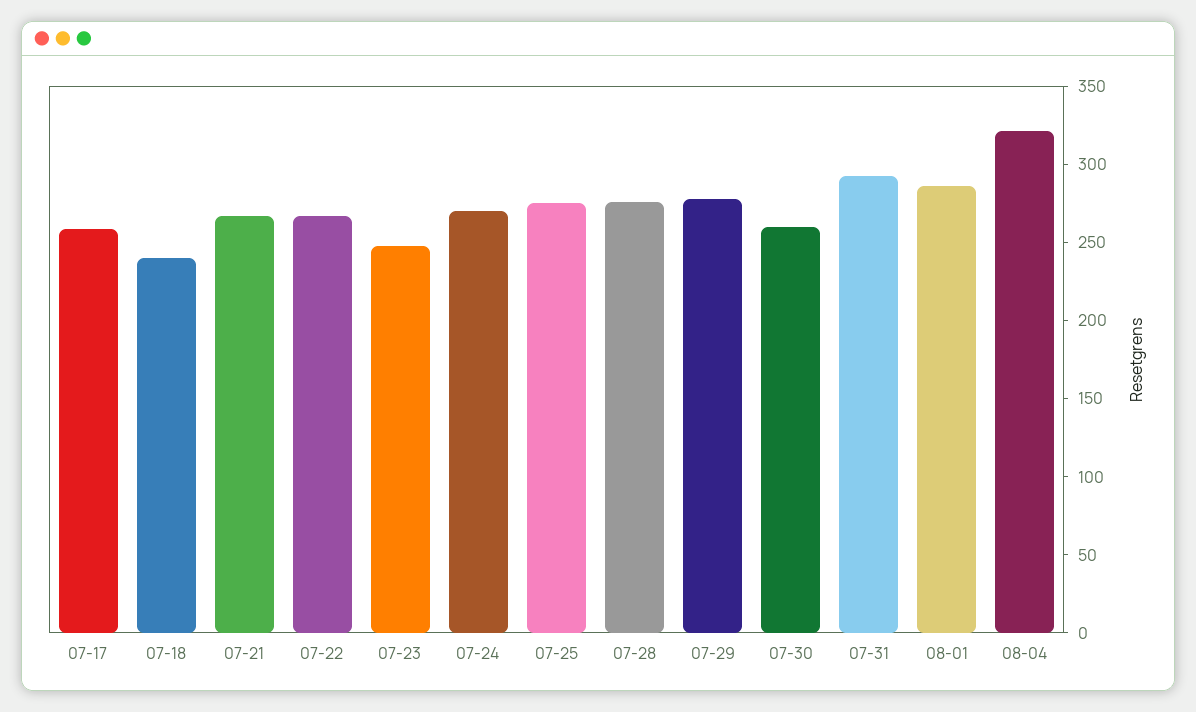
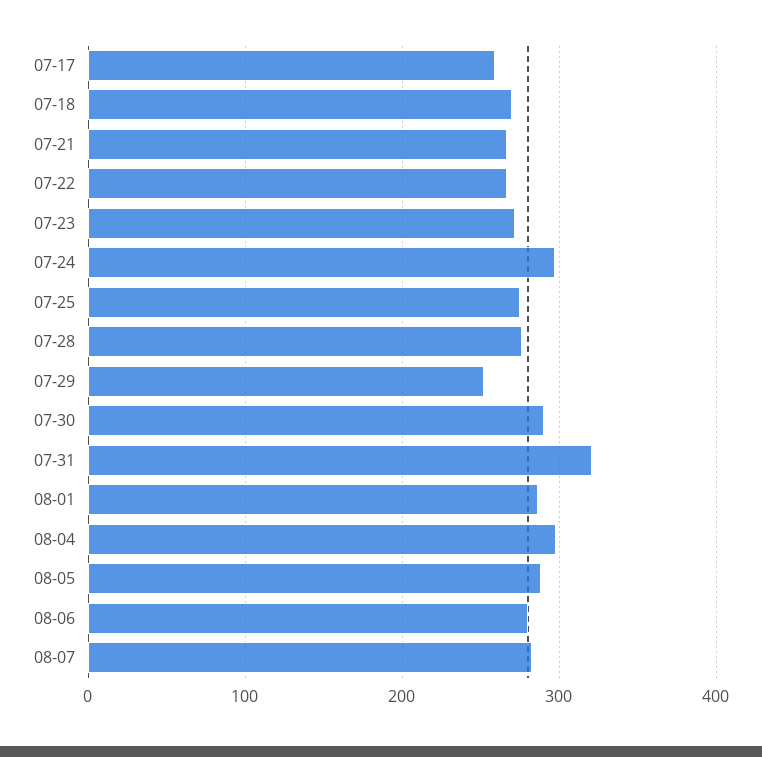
07-18: 240 -> 270
07-23: 250 -> 270
07-24: 270 -> 300
07-29: 280 -> 250
07-30: 260 -> 290
07-31: 290 -> 320
08-04: 320 -> 300
08-05: none -> 290
08-06: none -> 280
08-07: none -> 280

